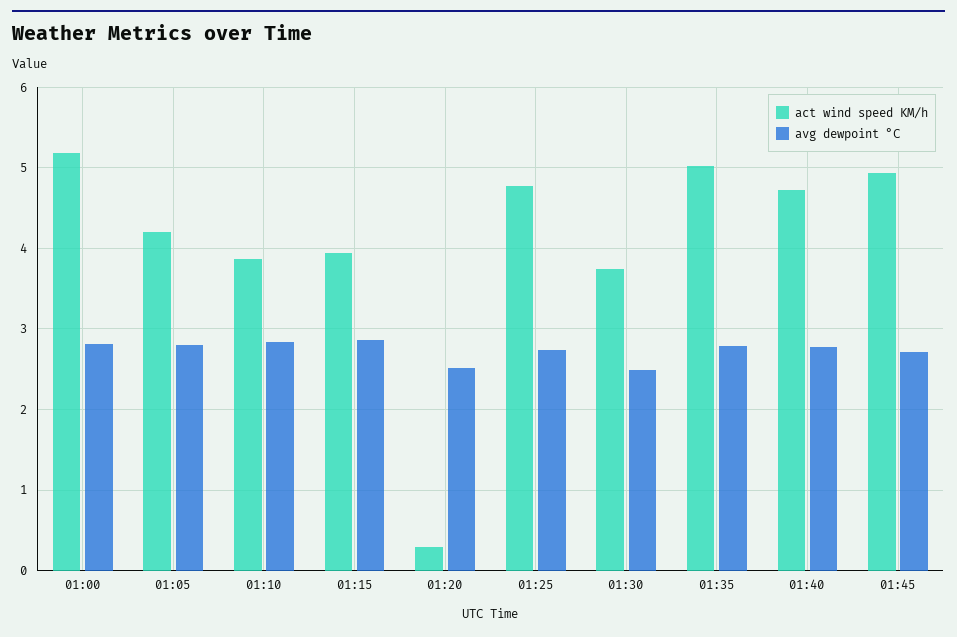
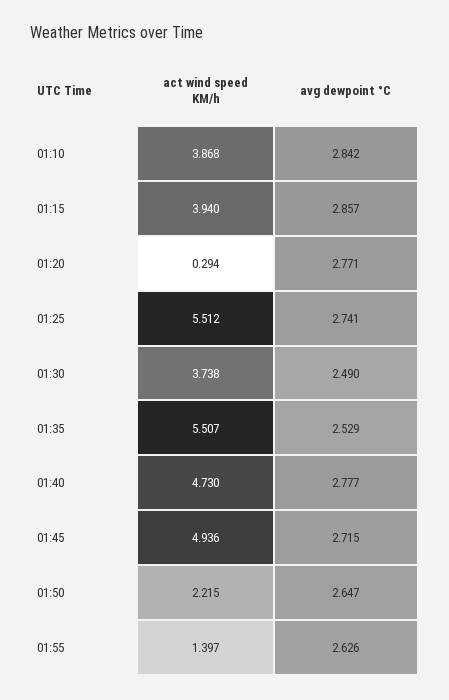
act wind speed KM/h, 01:00: 5.2 -> none
avg dewpoint °C, 01:00: 2.8 -> none
act wind speed KM/h, 01:05: 4.2 -> none
avg dewpoint °C, 01:05: 2.8 -> none
avg dewpoint °C, 01:20: 2.5 -> 2.771
act wind speed KM/h, 01:25: 4.8 -> 5.512
act wind speed KM/h, 01:35: 5 -> 5.507
avg dewpoint °C, 01:35: 2.8 -> 2.529
act wind speed KM/h, 01:50: none -> 2.215
avg dewpoint °C, 01:50: none -> 2.647
act wind speed KM/h, 01:55: none -> 1.397
avg dewpoint °C, 01:55: none -> 2.626

